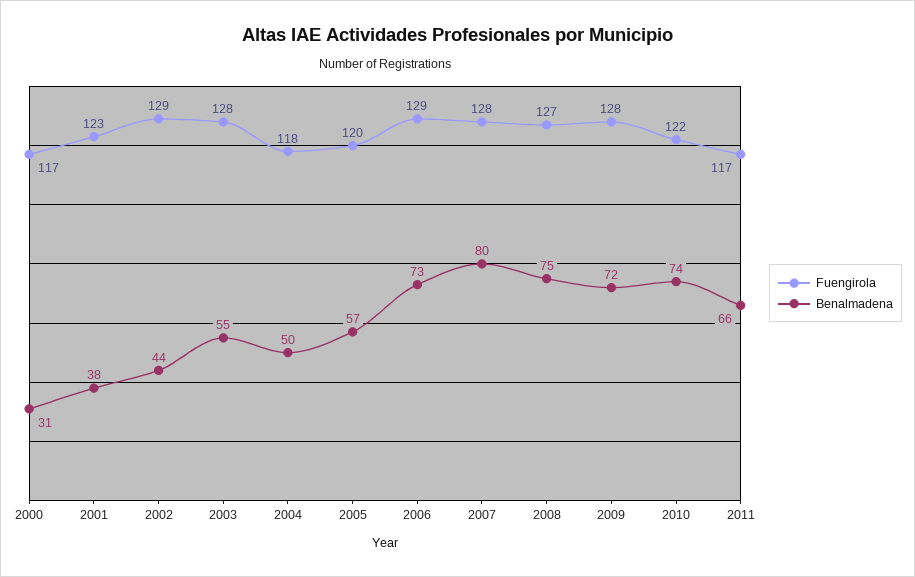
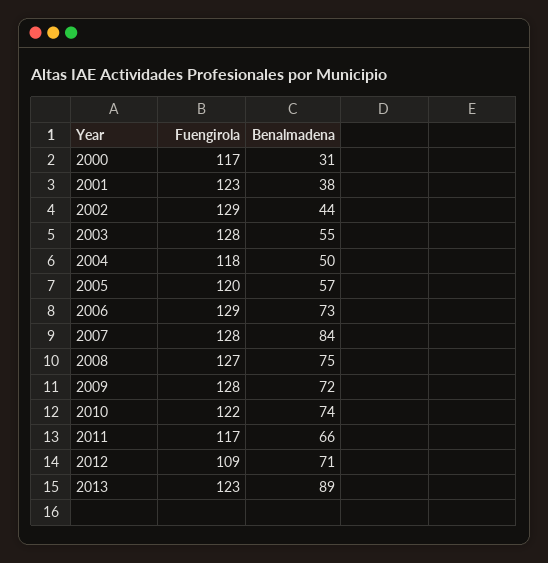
Benalmadena, 2007: 80 -> 84
Fuengirola, 2012: none -> 109
Benalmadena, 2012: none -> 71
Fuengirola, 2013: none -> 123
Benalmadena, 2013: none -> 89

